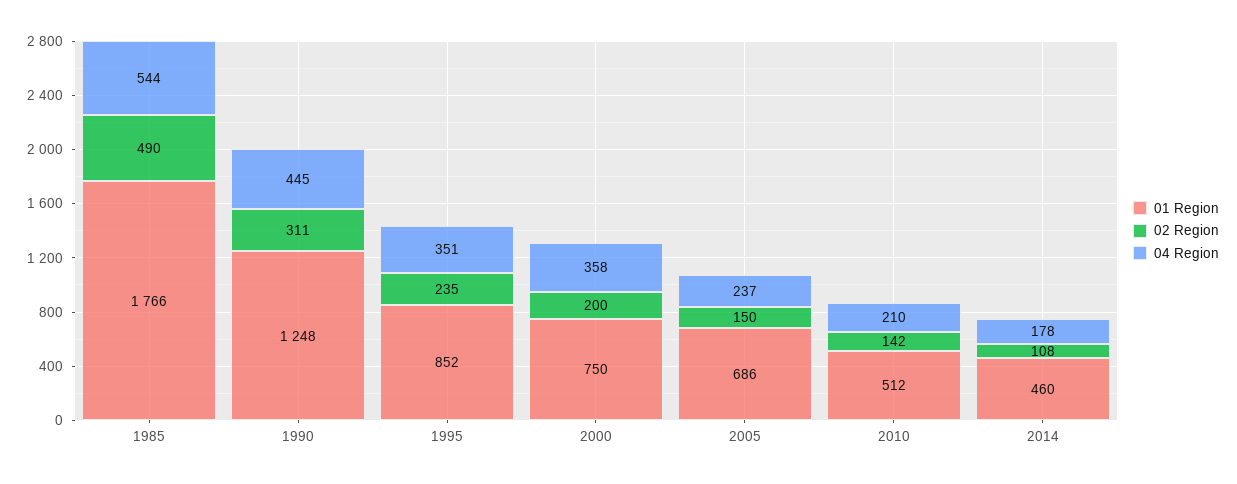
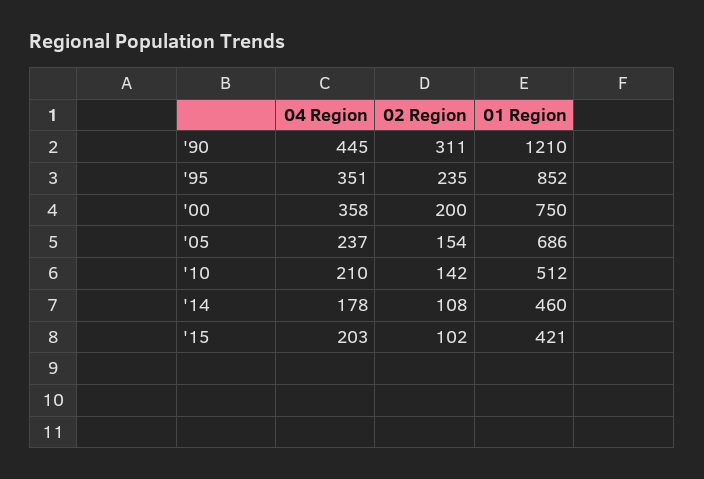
01 Region, 1985: 1766 -> none
02 Region, 1985: 490 -> none
04 Region, 1985: 544 -> none
01 Region, 1990: 1248 -> 1210
02 Region, 2005: 150 -> 154
04 Region, '15: none -> 203
02 Region, '15: none -> 102
01 Region, '15: none -> 421

